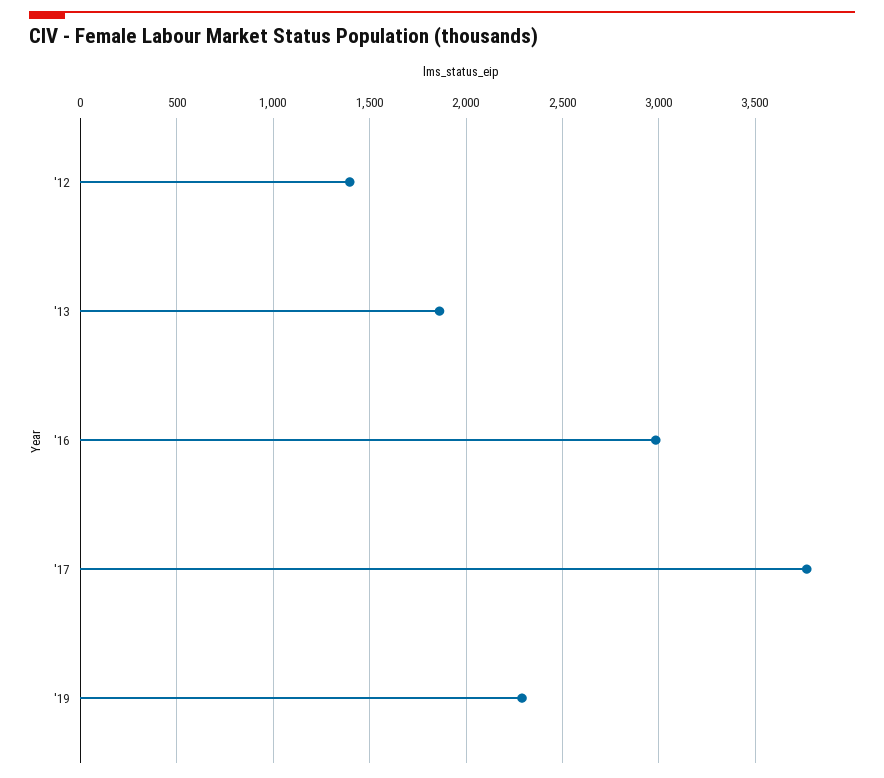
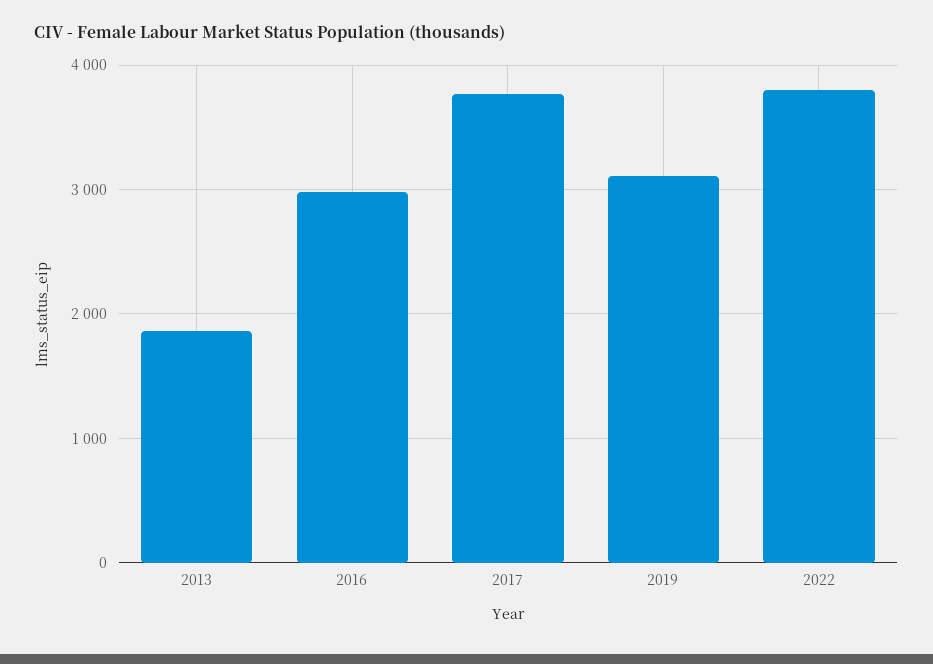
'12: 1400 -> none
'19: 2300 -> 3100
2022: none -> 3800

